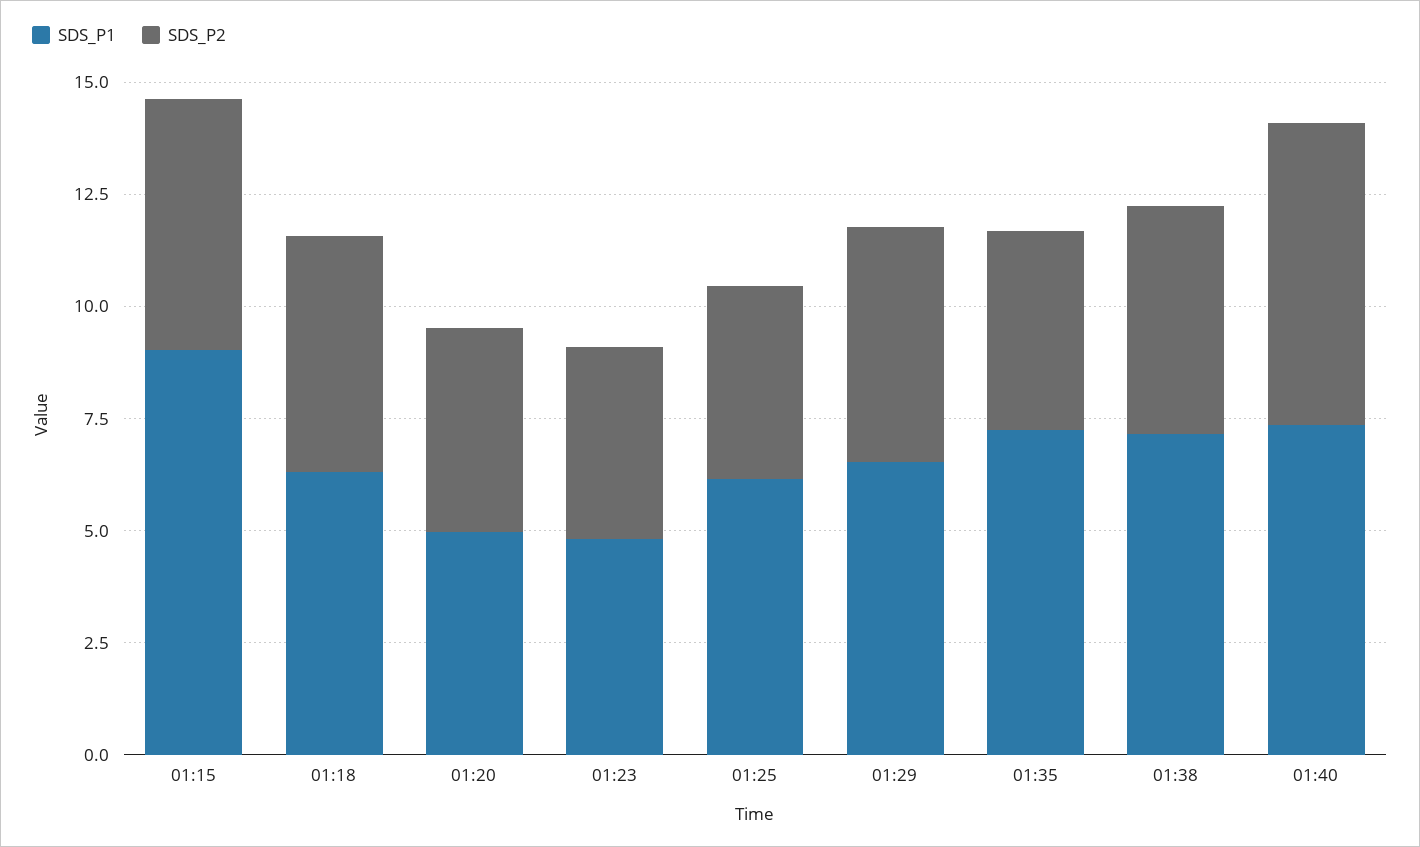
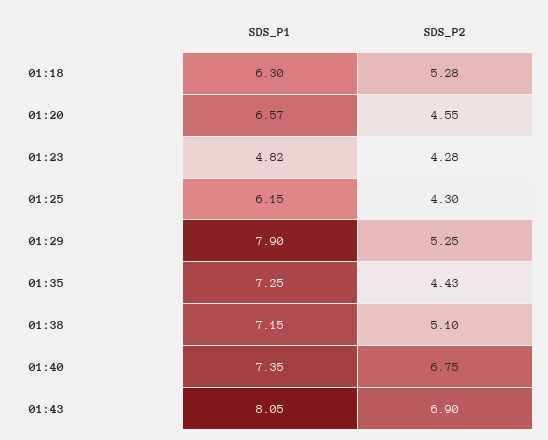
SDS_P1, 01:15: 9 -> none
SDS_P2, 01:15: 5.5 -> none
SDS_P1, 01:20: 5 -> 6.57
SDS_P1, 01:29: 6.5 -> 7.9
SDS_P1, 01:43: none -> 8.05
SDS_P2, 01:43: none -> 6.9

